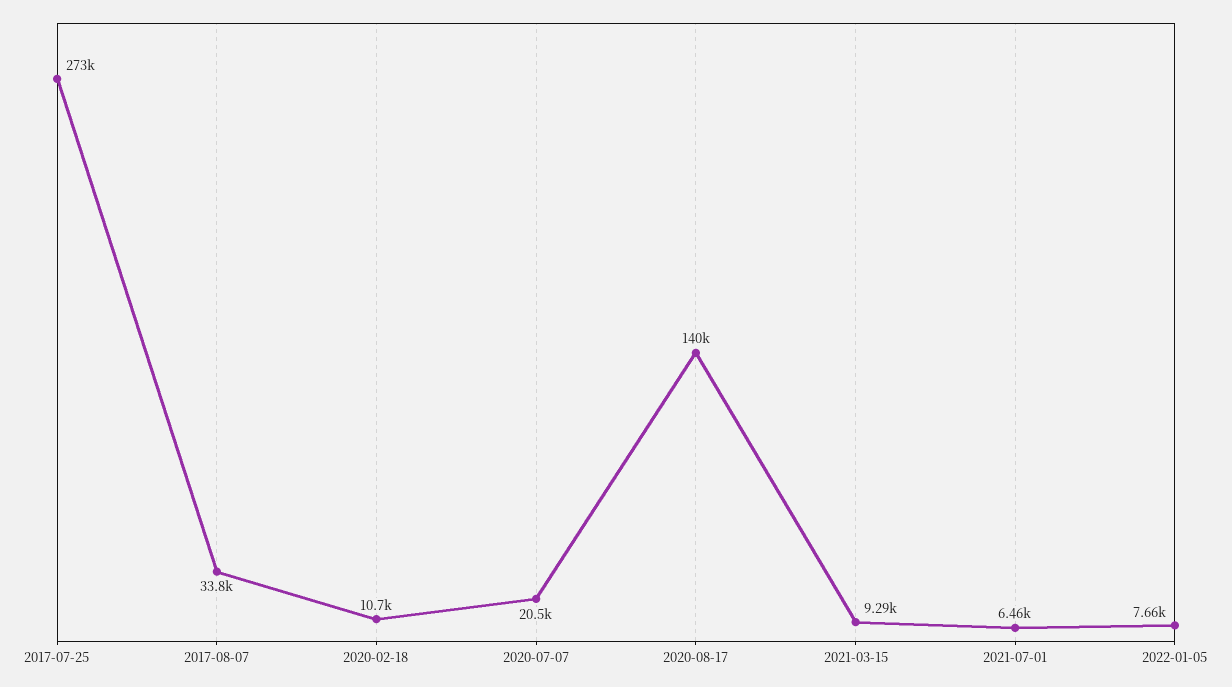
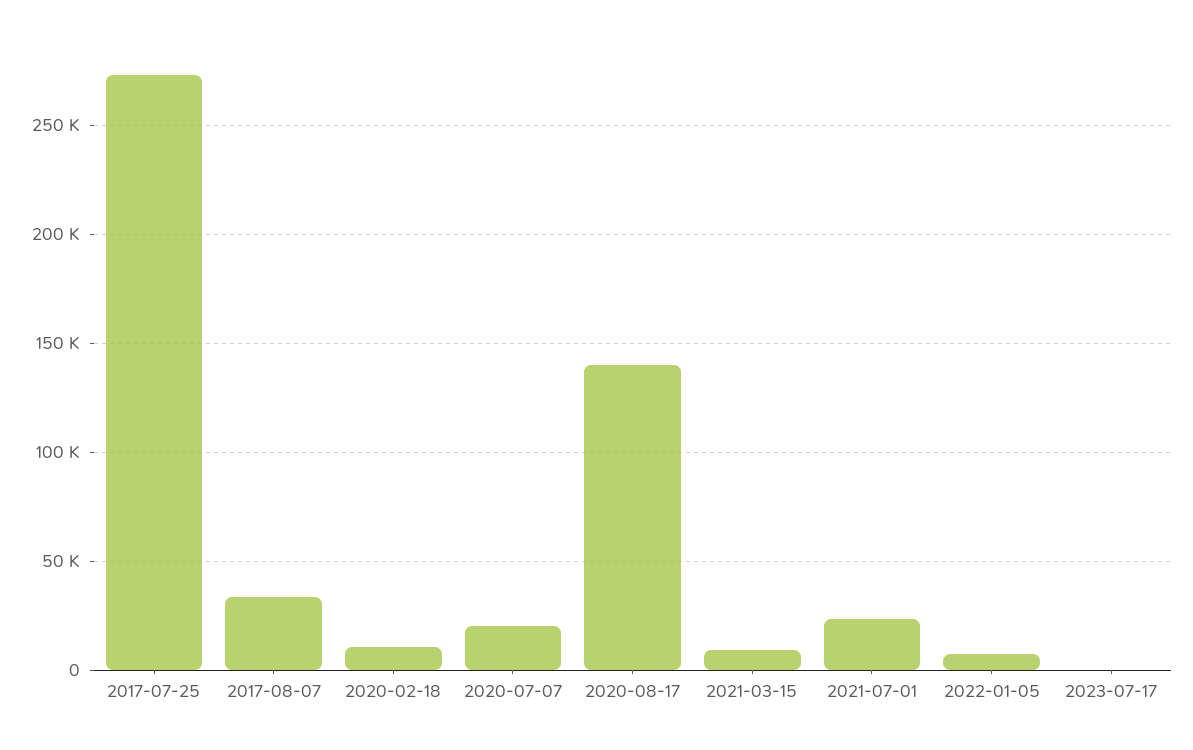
2021-07-01: 6460 -> 25000
2023-07-17: none -> 0

